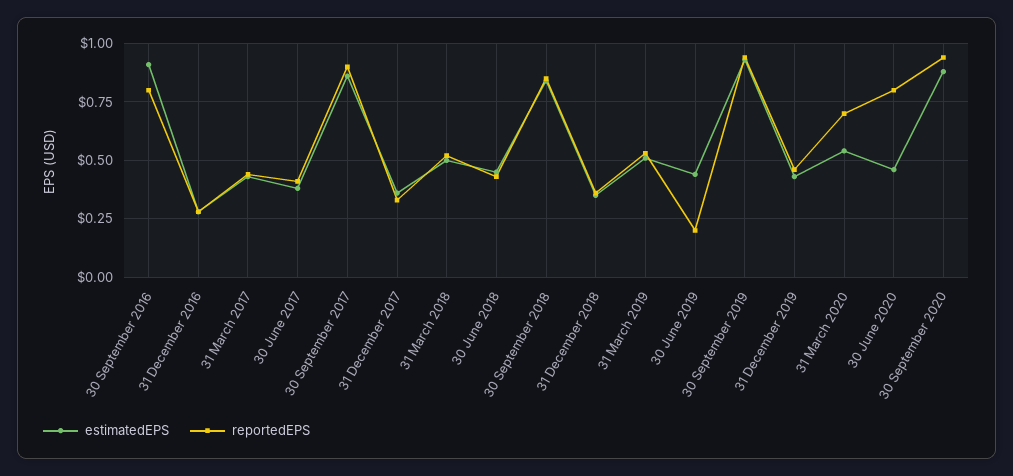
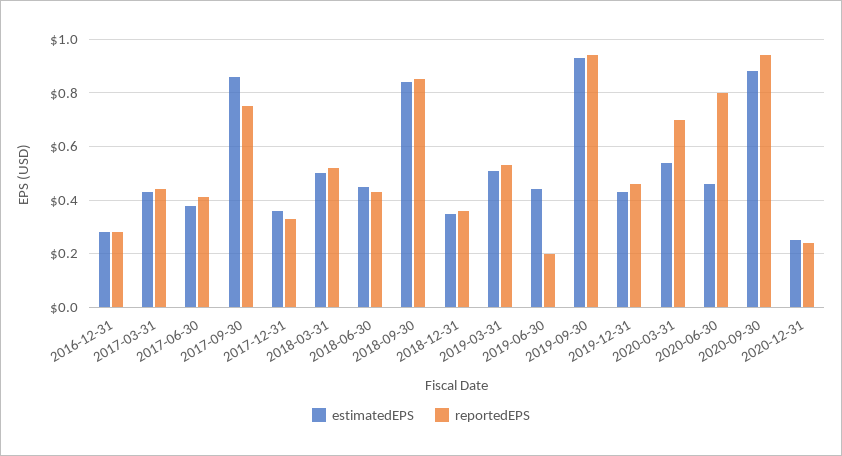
estimatedEPS, 30 September 2016: 0.9 -> none
reportedEPS, 30 September 2016: 0.8 -> none
reportedEPS, 30 September 2017: 0.9 -> 0.75
estimatedEPS, 2020-12-31: none -> 0.25
reportedEPS, 2020-12-31: none -> 0.25

